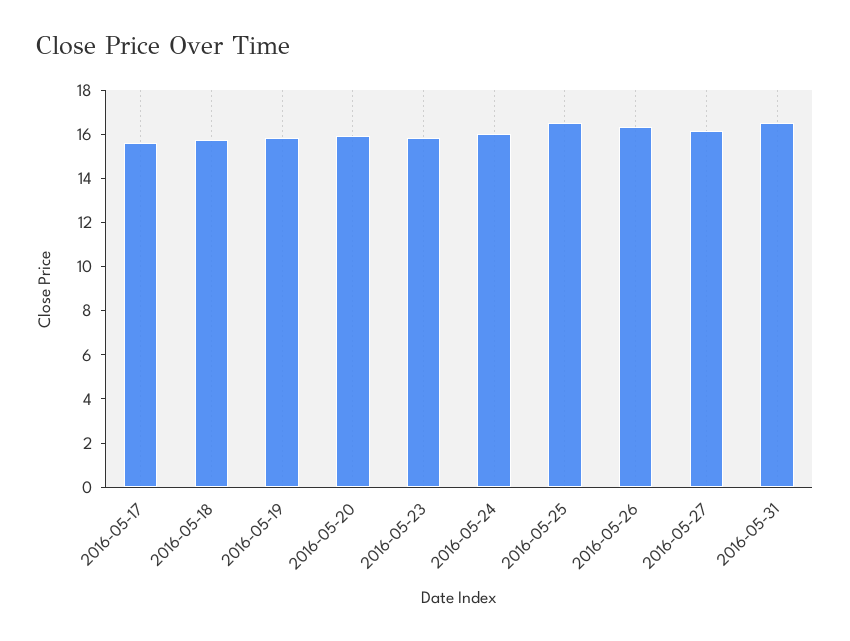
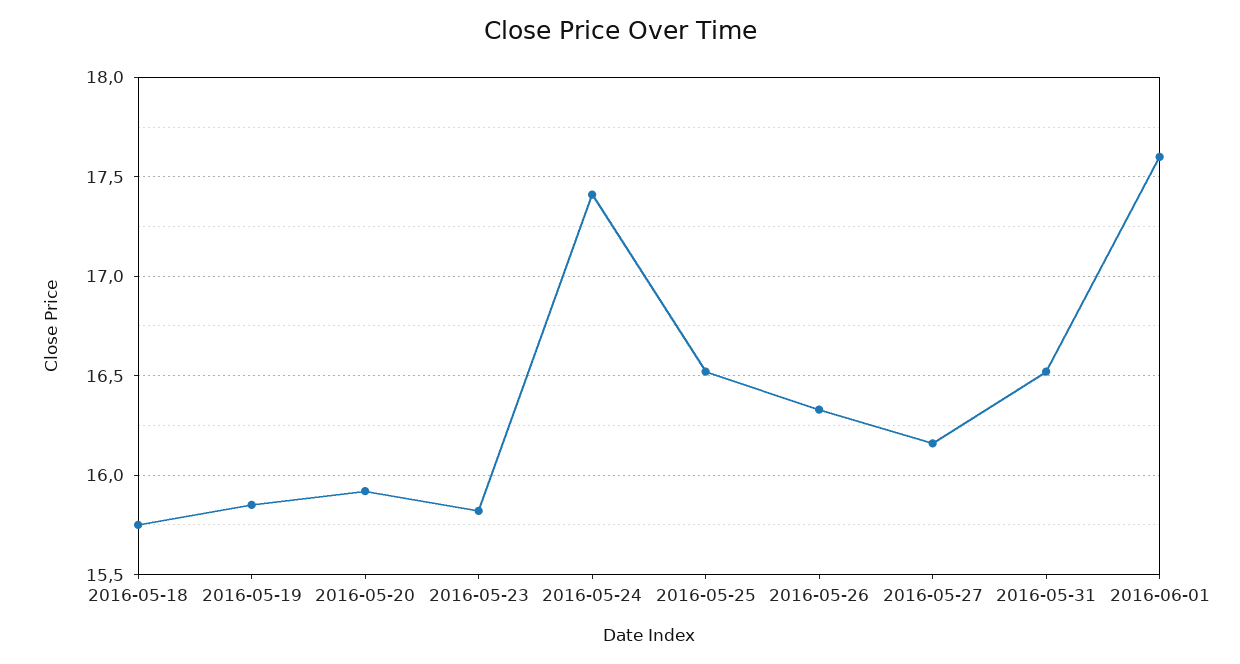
2016-05-17: 15.5 -> none
2016-05-24: 16 -> 17.4
2016-06-01: none -> 17.6

